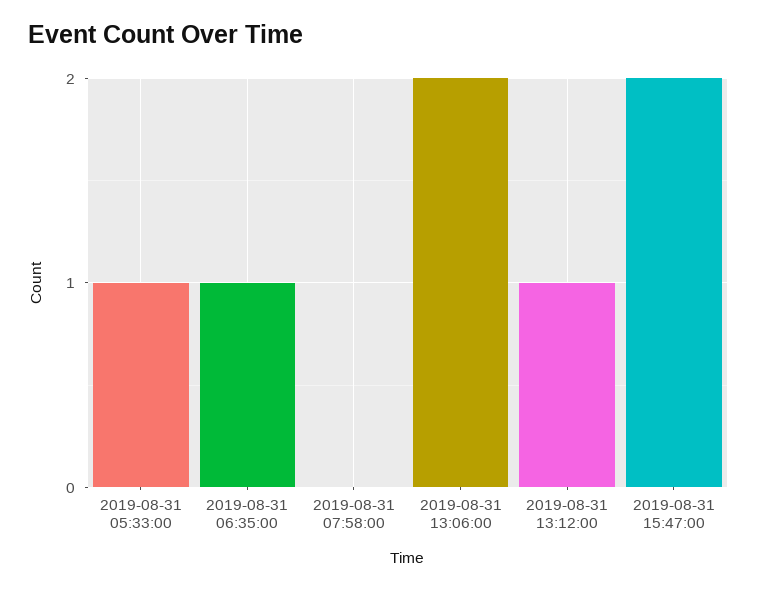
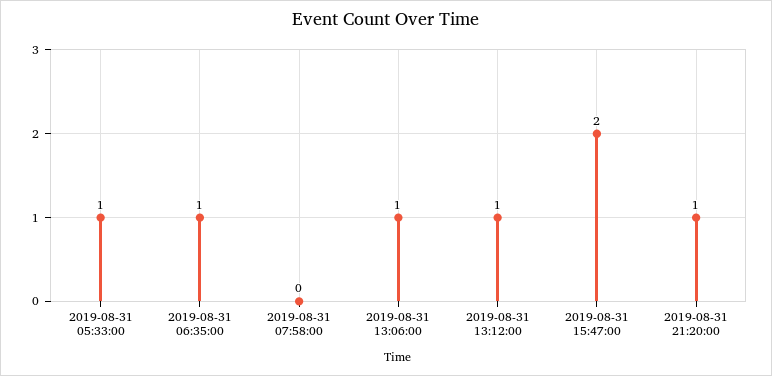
2019-08-31 13:06:00: 2 -> 1
2019-08-31 21:20:00: none -> 1

